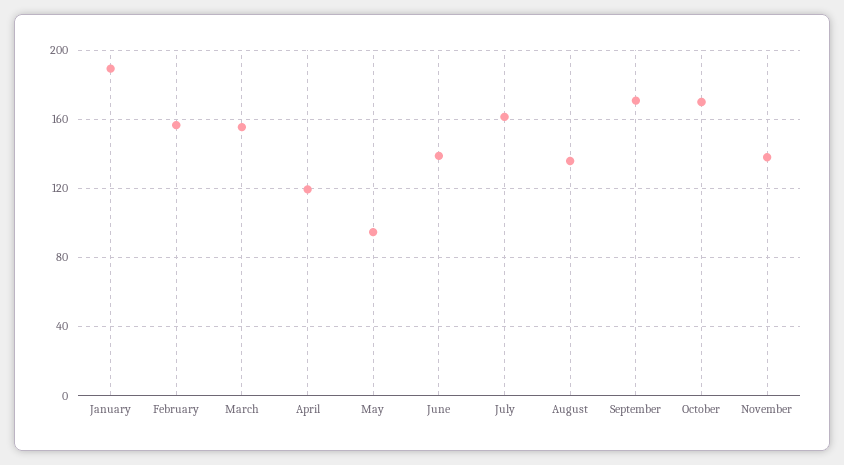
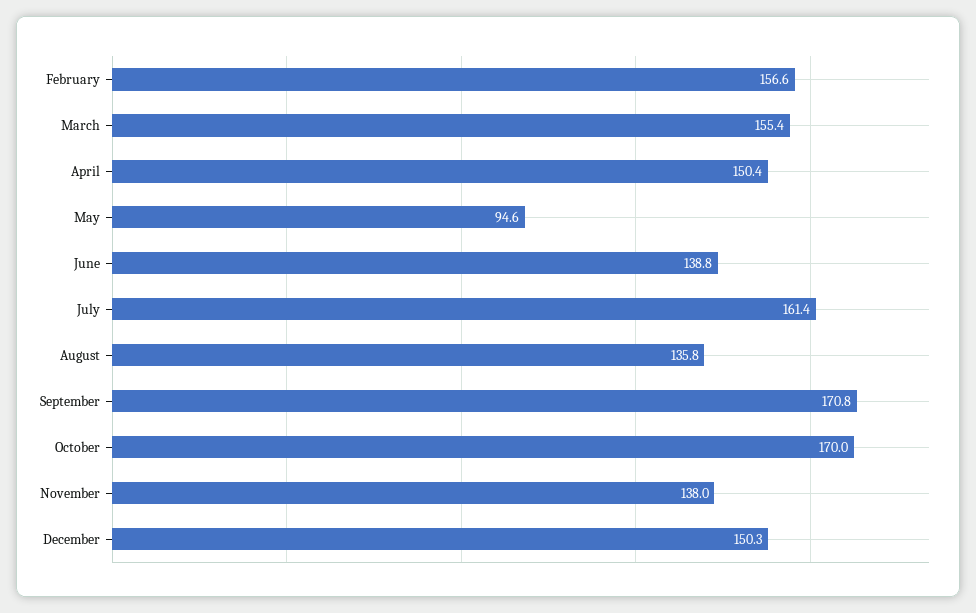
January: 190 -> none
April: 120 -> 150.4
December: none -> 150.3

